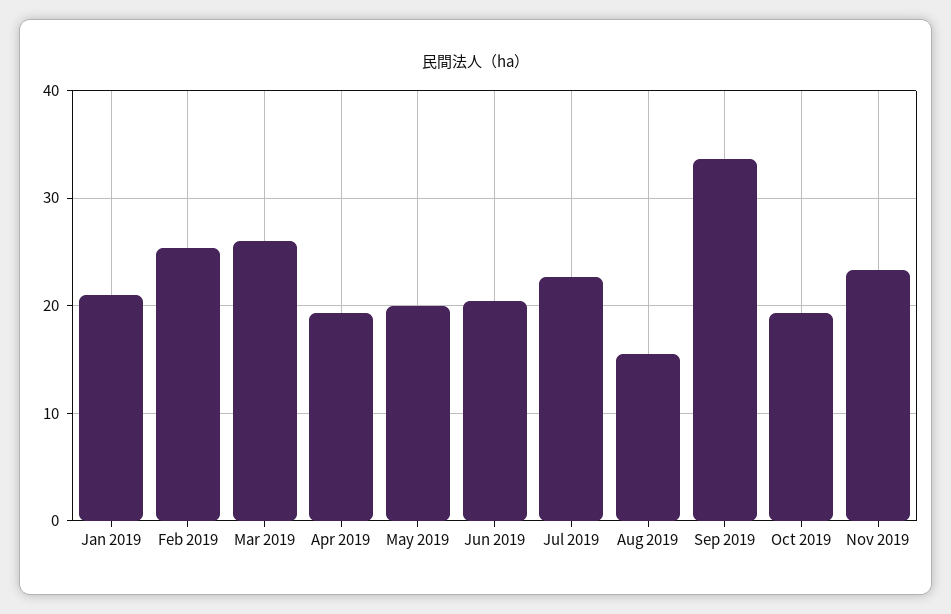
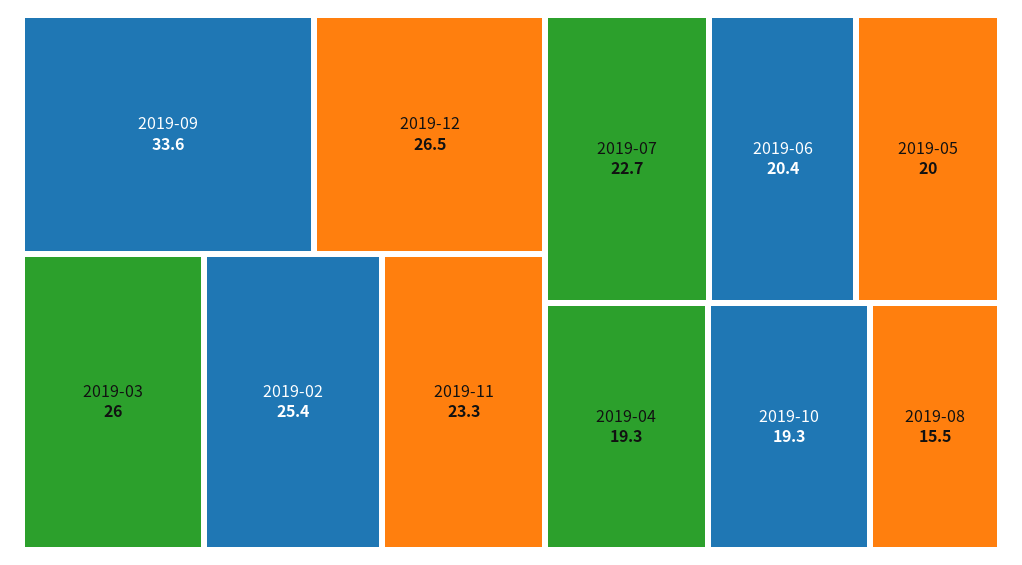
Jan 2019: 21 -> none
2019-12: none -> 26.5

